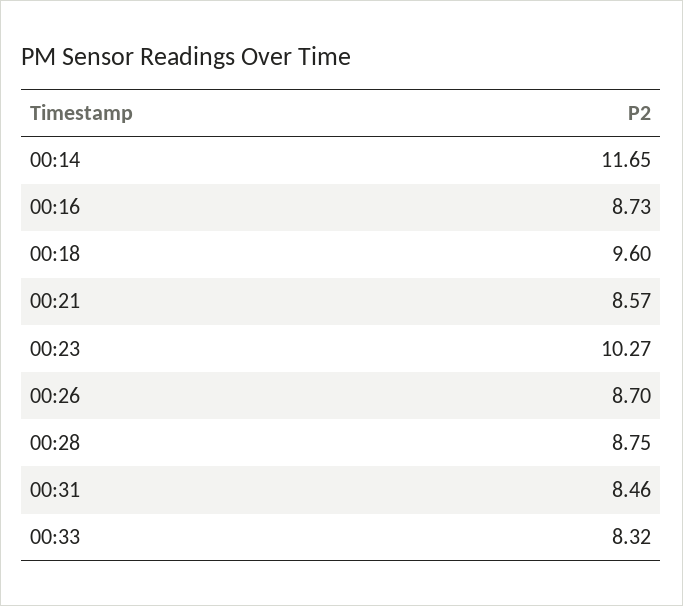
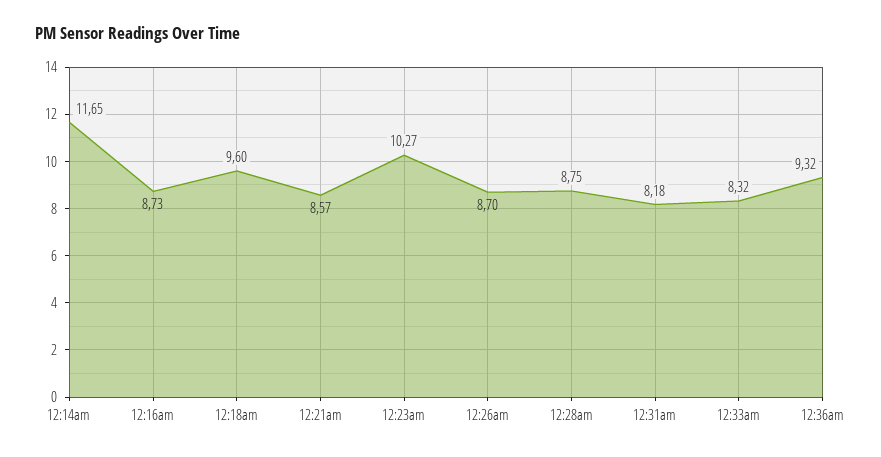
00:31: 8.46 -> 8.18
12:36am: none -> 9.32

